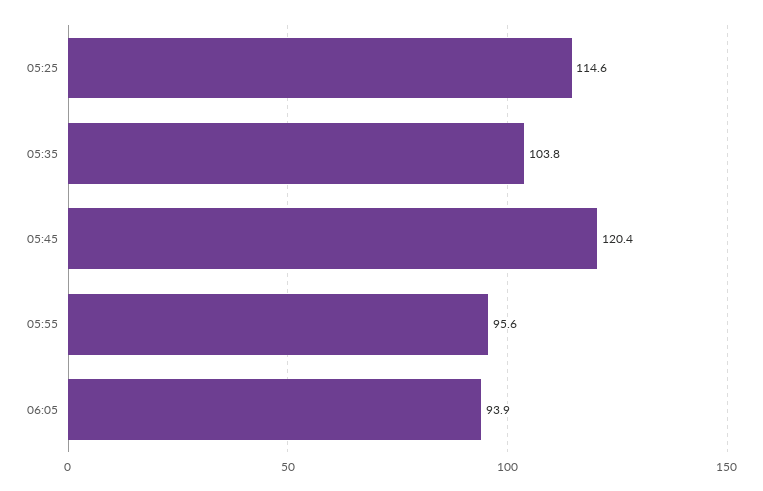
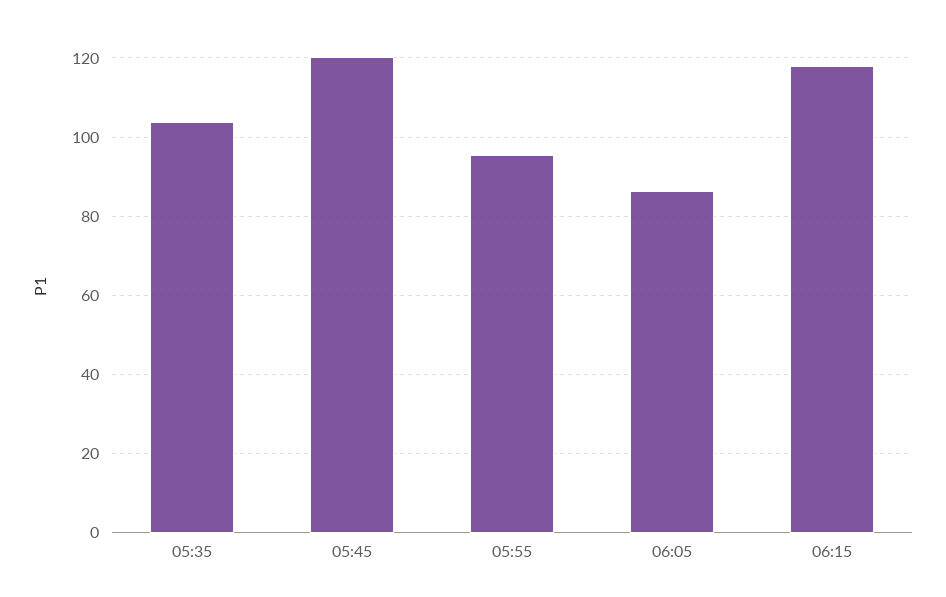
05:25: 114.6 -> none
06:05: 93.9 -> 86
06:15: none -> 118

